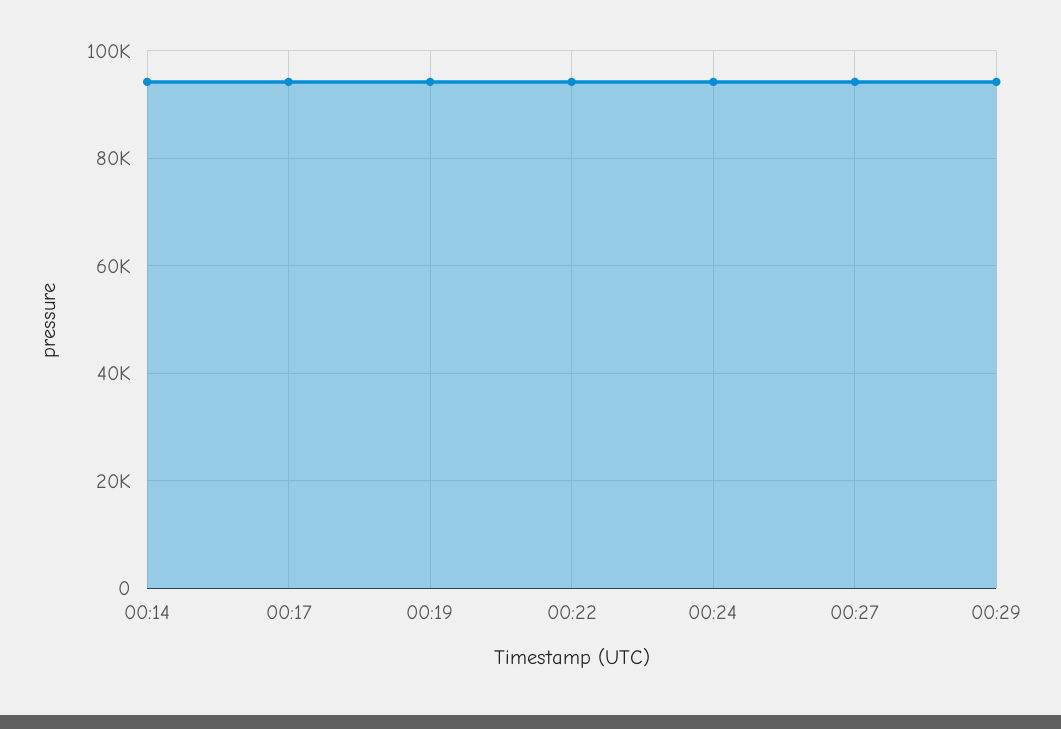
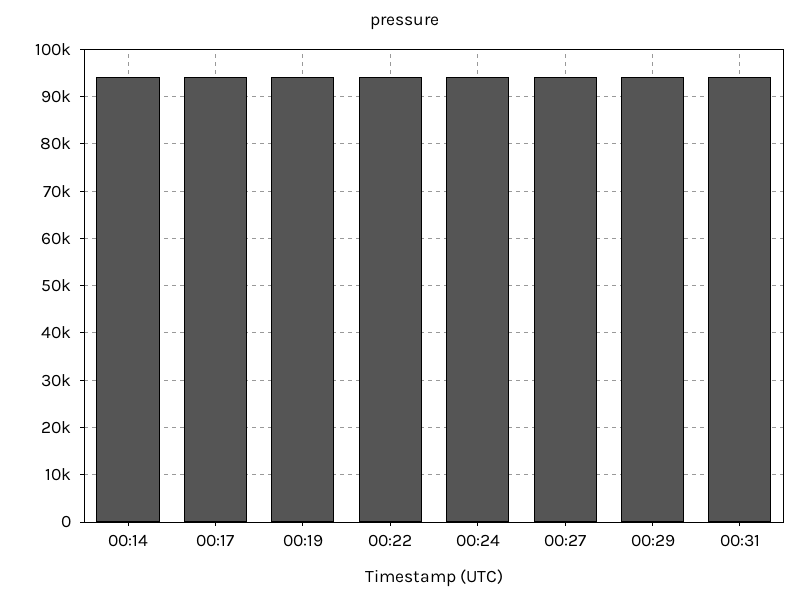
00:31: none -> 94000

